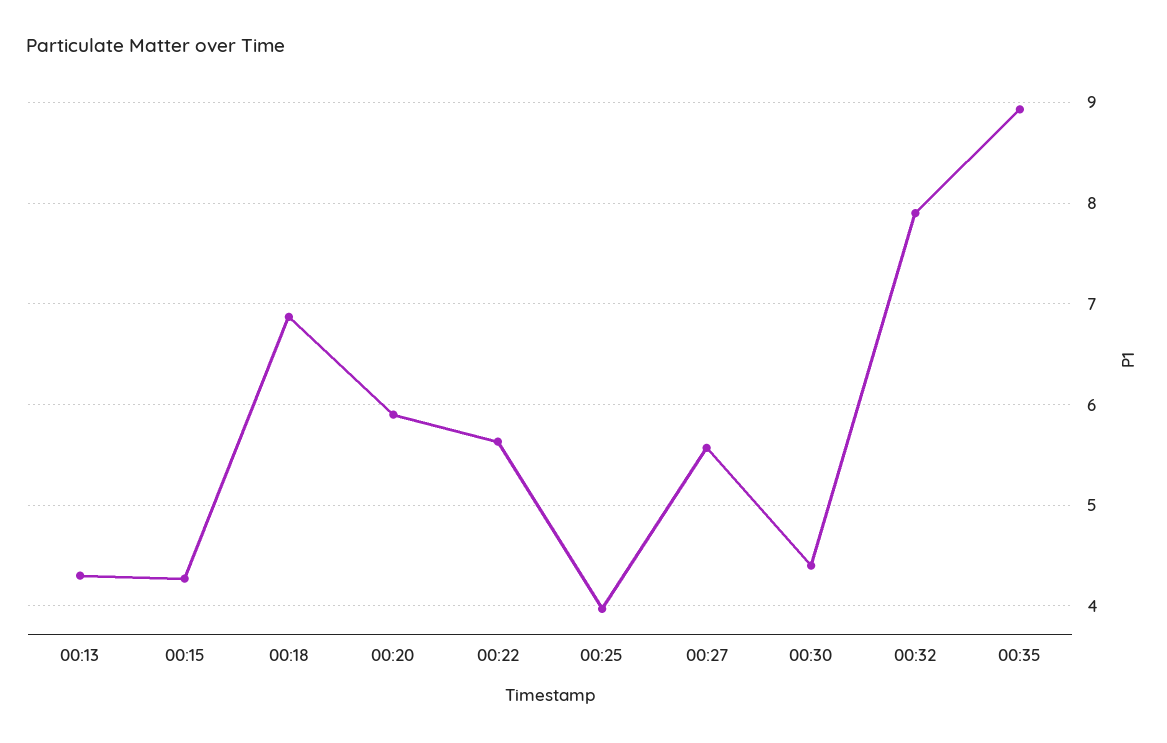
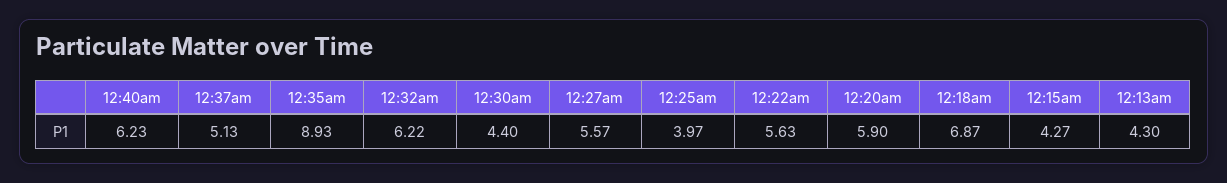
00:32: 7.9 -> 6.22
12:40am: none -> 6.23
12:37am: none -> 5.13

